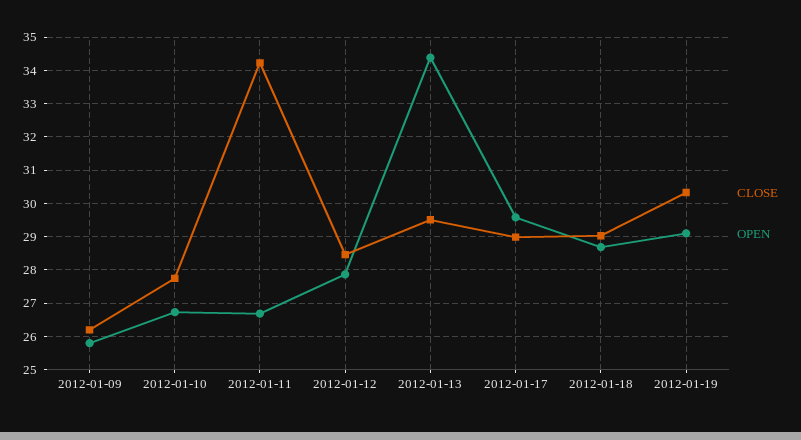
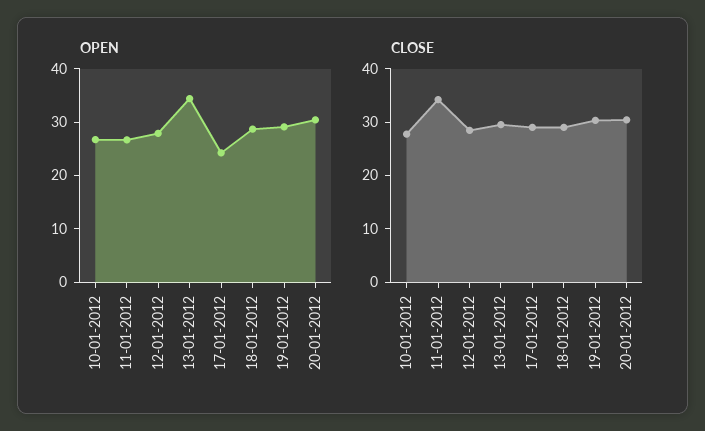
CLOSE, 2012-01-09: 26.2 -> none
OPEN, 2012-01-09: 25.8 -> none
OPEN, 2012-01-17: 29.6 -> 24
OPEN, 20-01-2012: none -> 30
CLOSE, 20-01-2012: none -> 30

